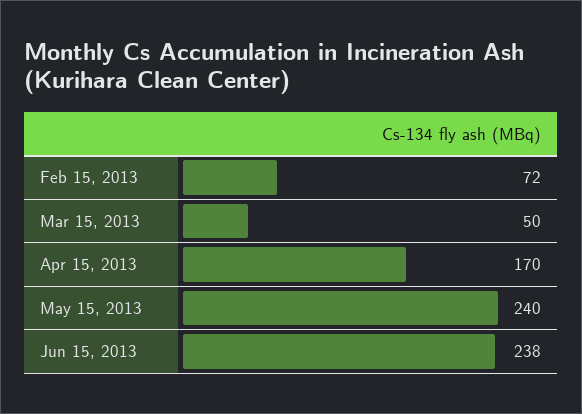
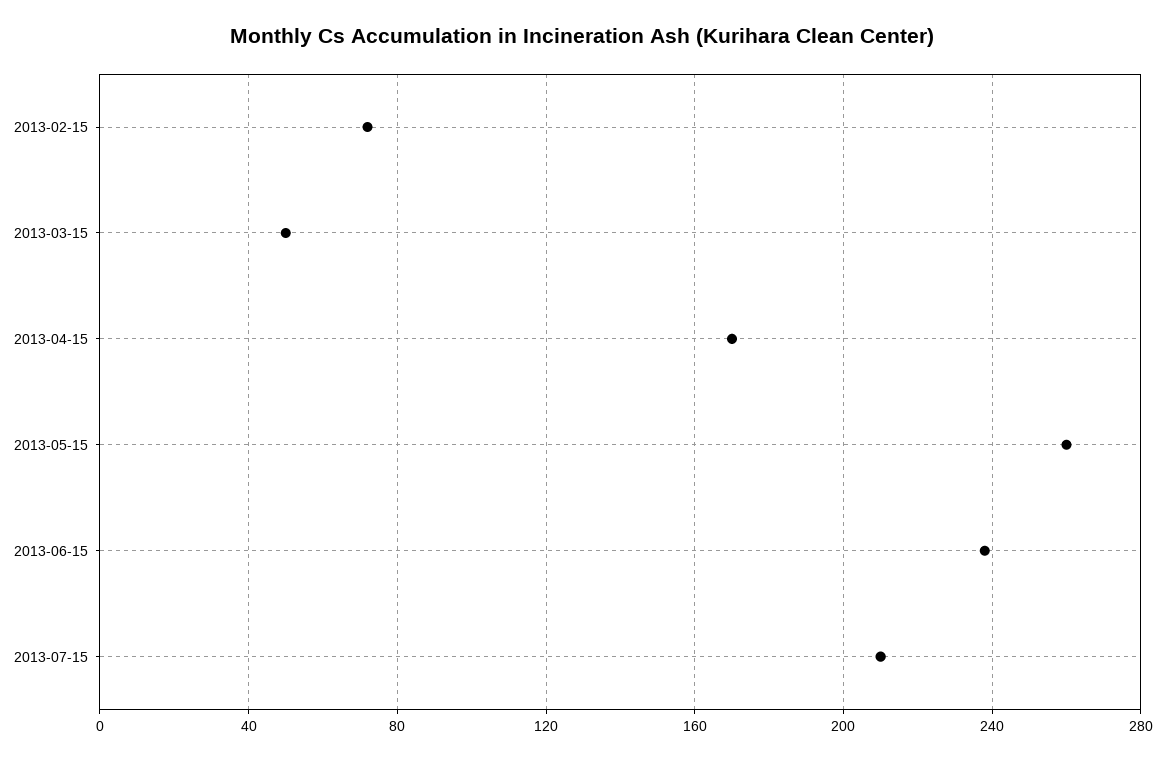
May 15, 2013: 240 -> 260
2013-07-15: none -> 210

